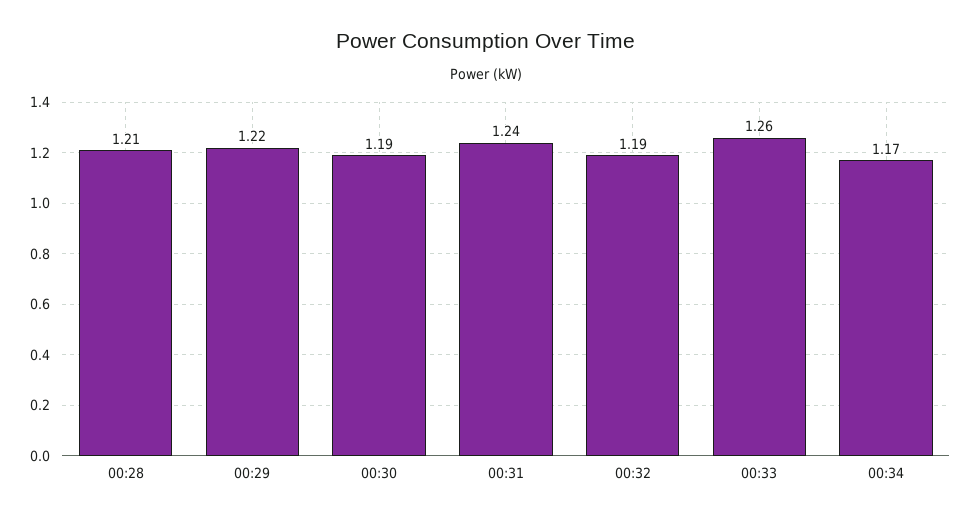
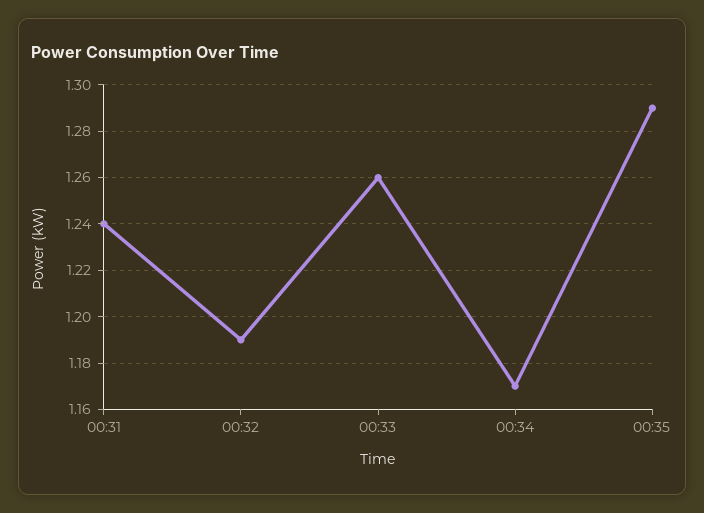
00:28: 1.21 -> none
00:29: 1.22 -> none
00:30: 1.19 -> none
00:35: none -> 1.29

